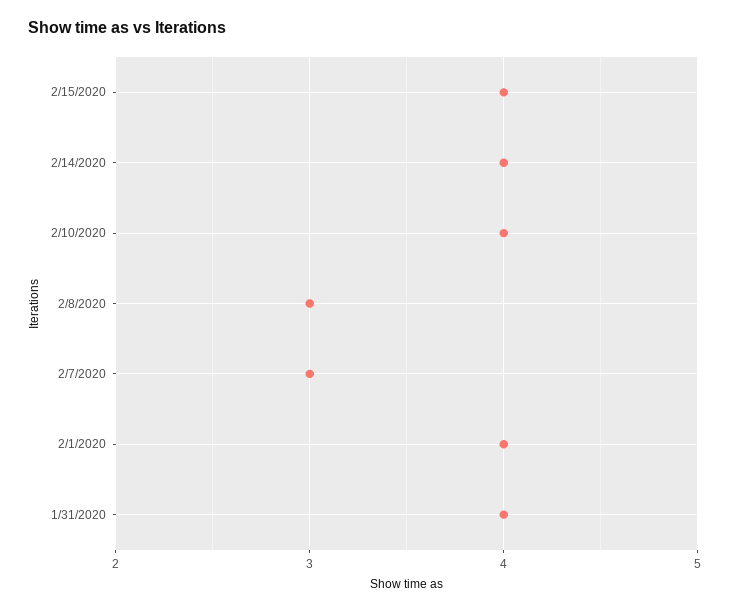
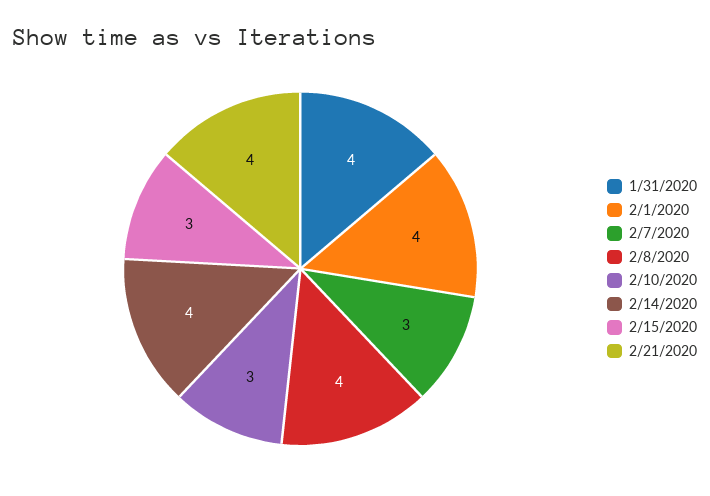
2/15/2020: 4 -> 3
2/10/2020: 4 -> 3
2/8/2020: 3 -> 4
2/21/2020: none -> 4

